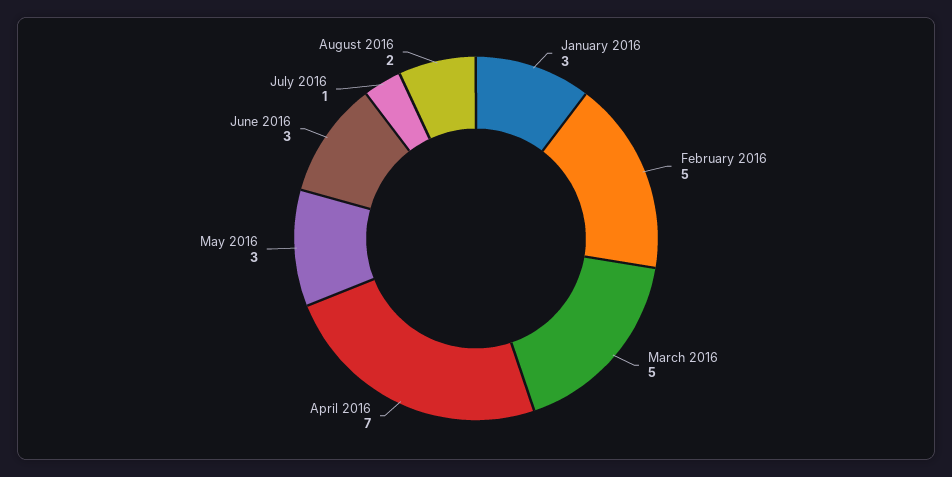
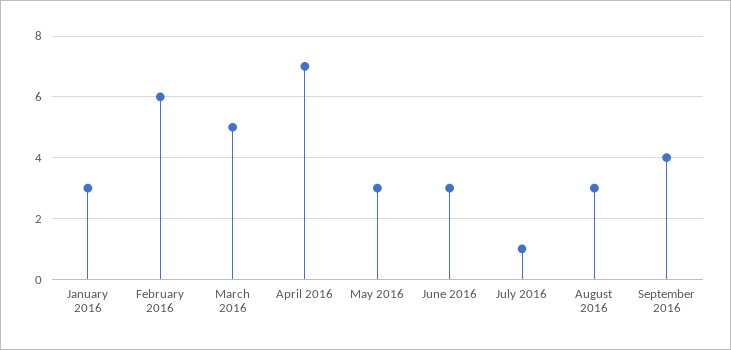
February 2016: 5 -> 6
August 2016: 2 -> 3
September 2016: none -> 4

